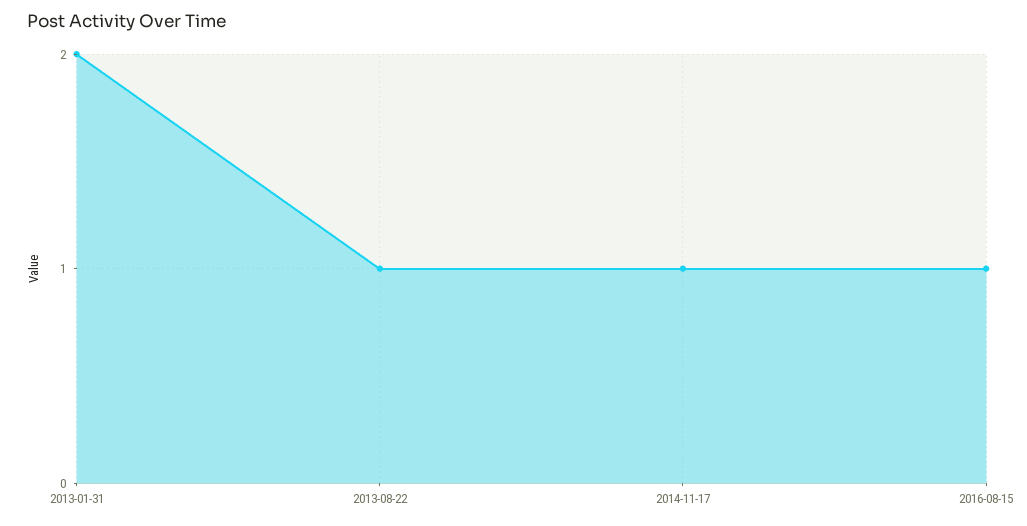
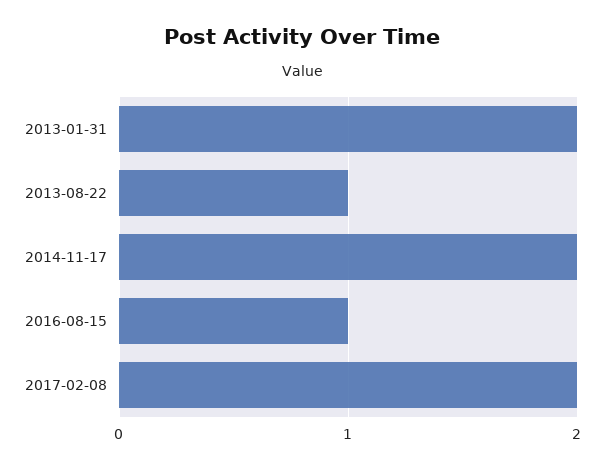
2014-11-17: 1 -> 2
2017-02-08: none -> 2

